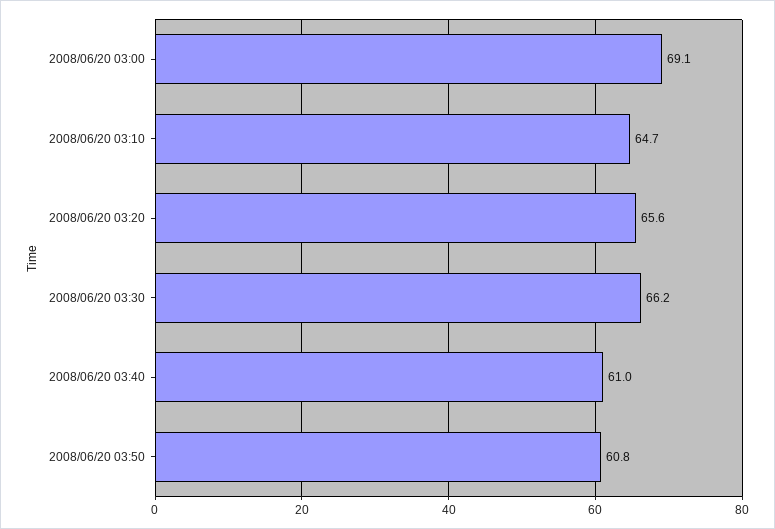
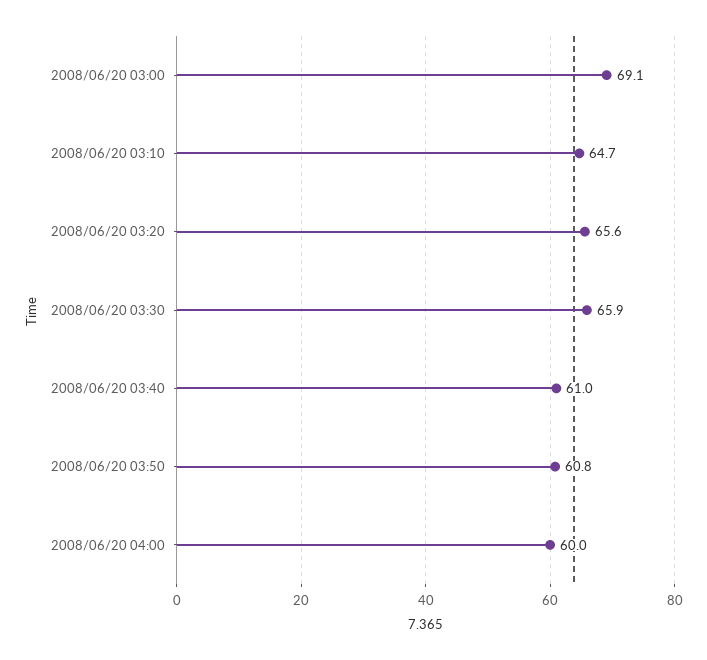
2008/06/20 03:30: 66.2 -> 65.9
2008/06/20 04:00: none -> 60

